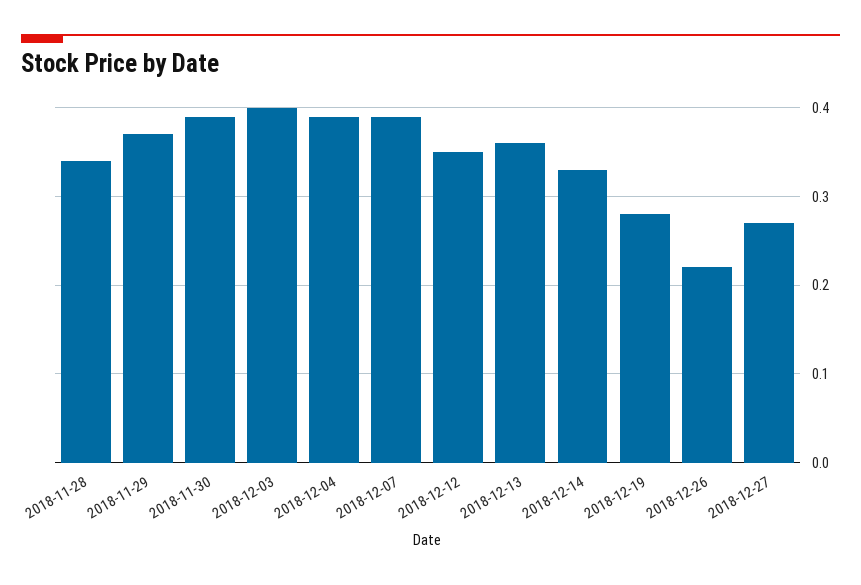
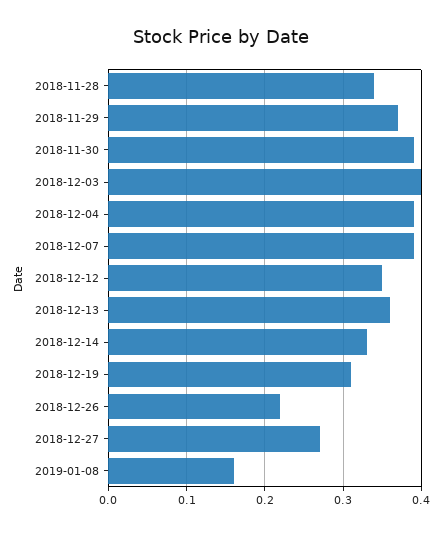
2018-12-19: 0.28 -> 0.31
2019-01-08: none -> 0.16

